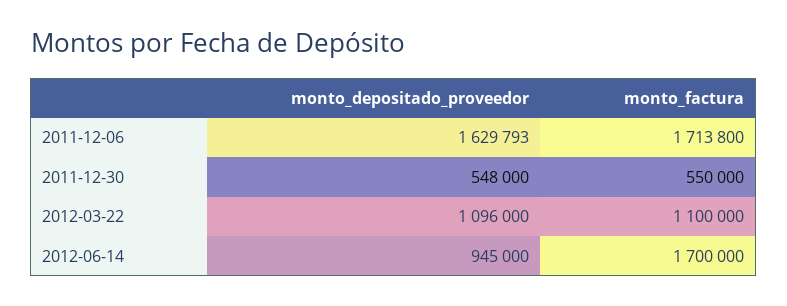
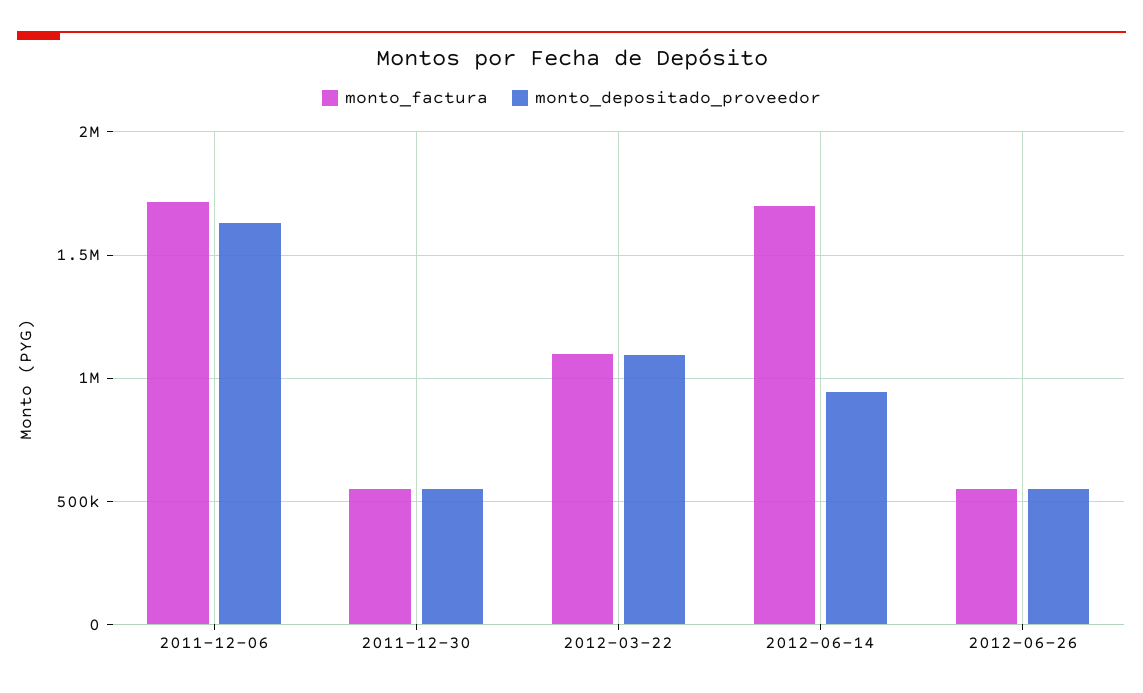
monto_factura, 2012-06-26: none -> 550000
monto_depositado_proveedor, 2012-06-26: none -> 550000

